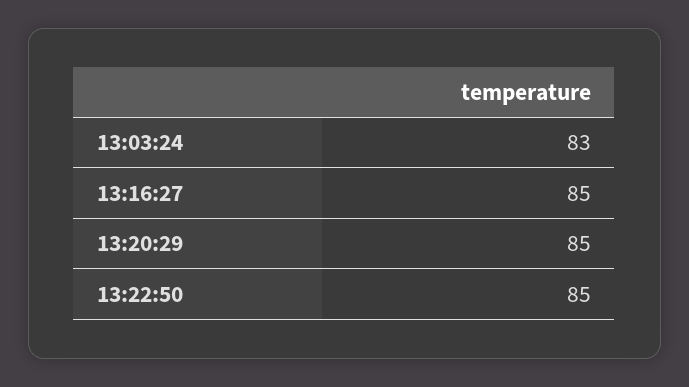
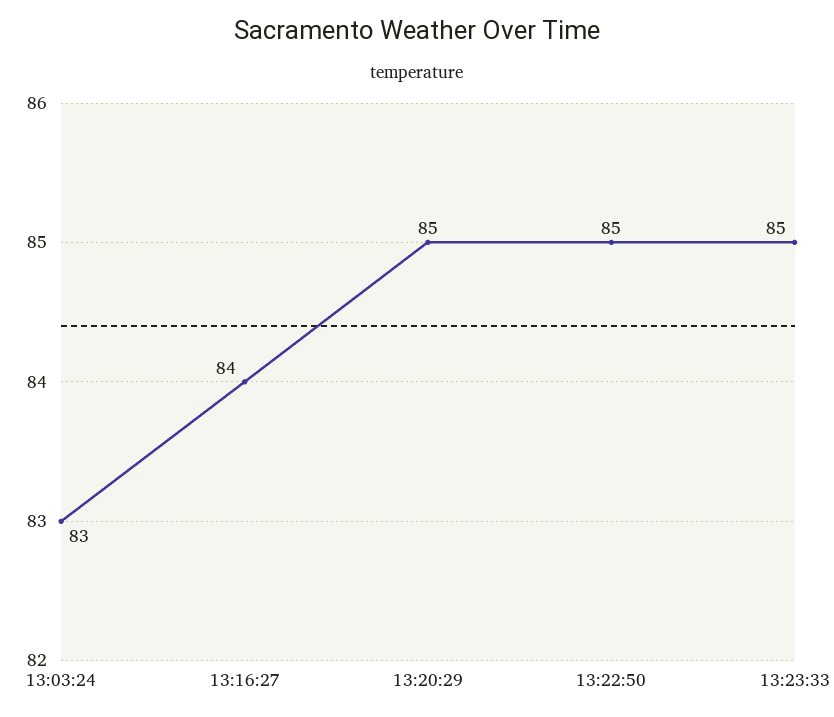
13:16:27: 85 -> 84
13:23:33: none -> 85

